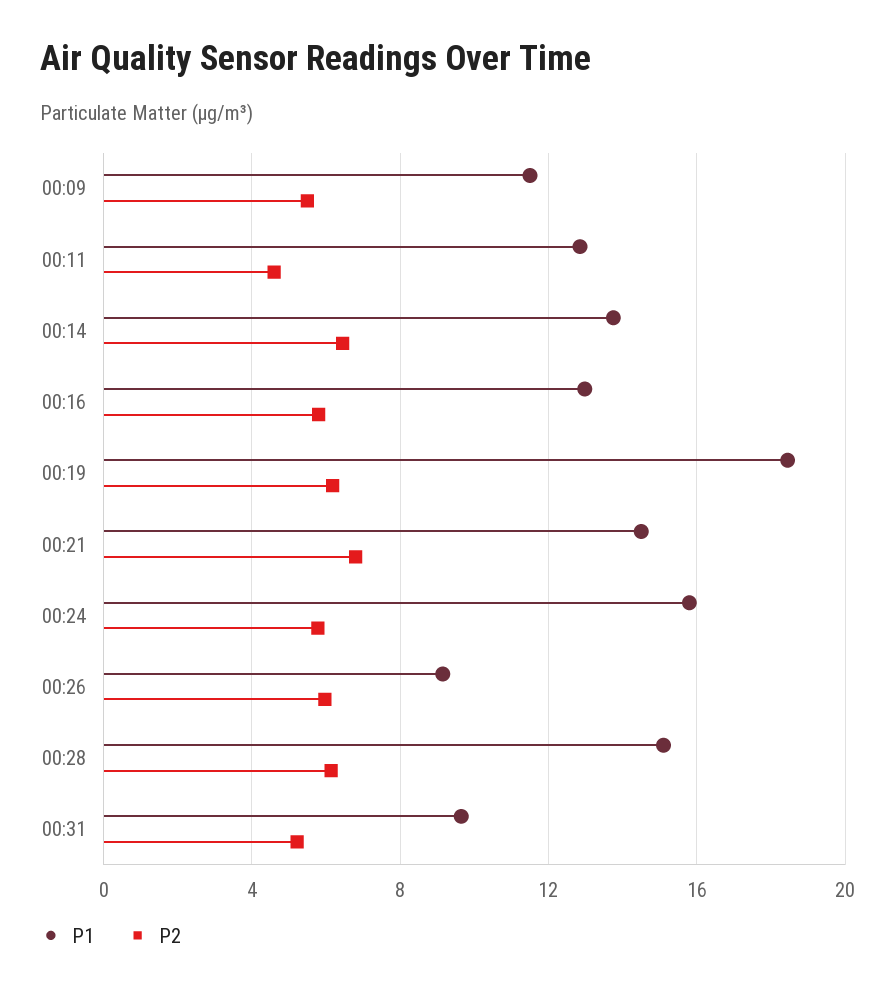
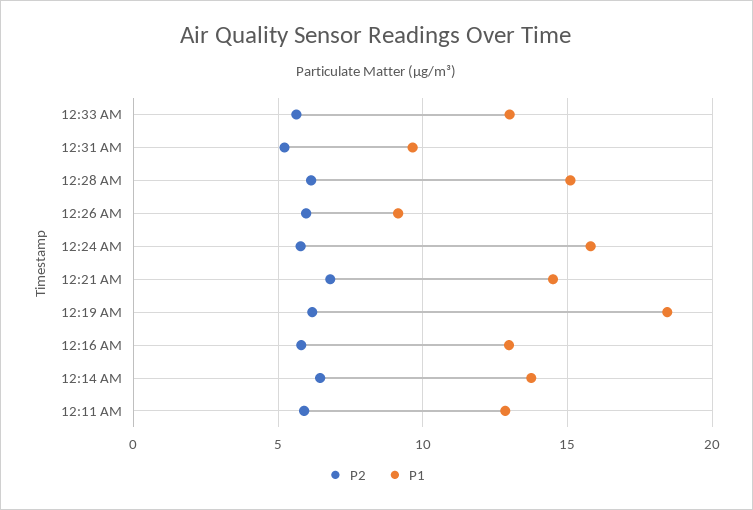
P1, 00:09: 11.5 -> none
P2, 00:09: 5.5 -> none
P2, 00:11: 4.5 -> 6
P2, 12:33 AM: none -> 5.5
P1, 12:33 AM: none -> 13

